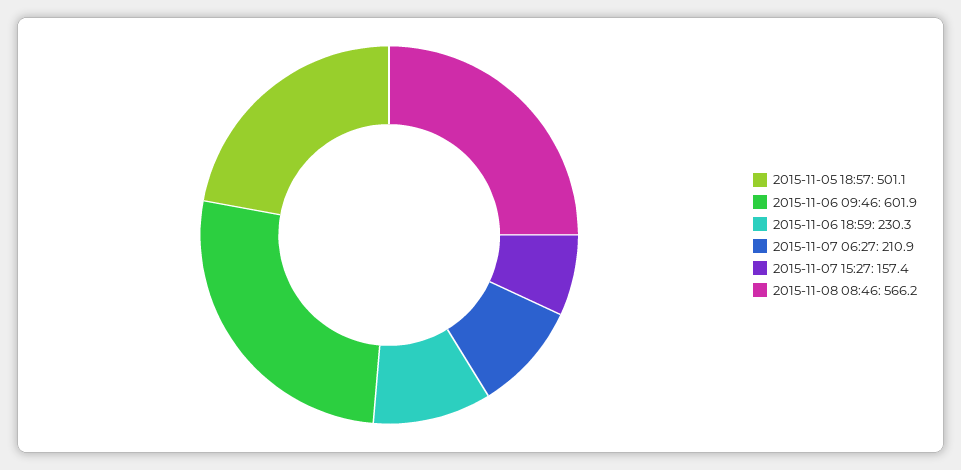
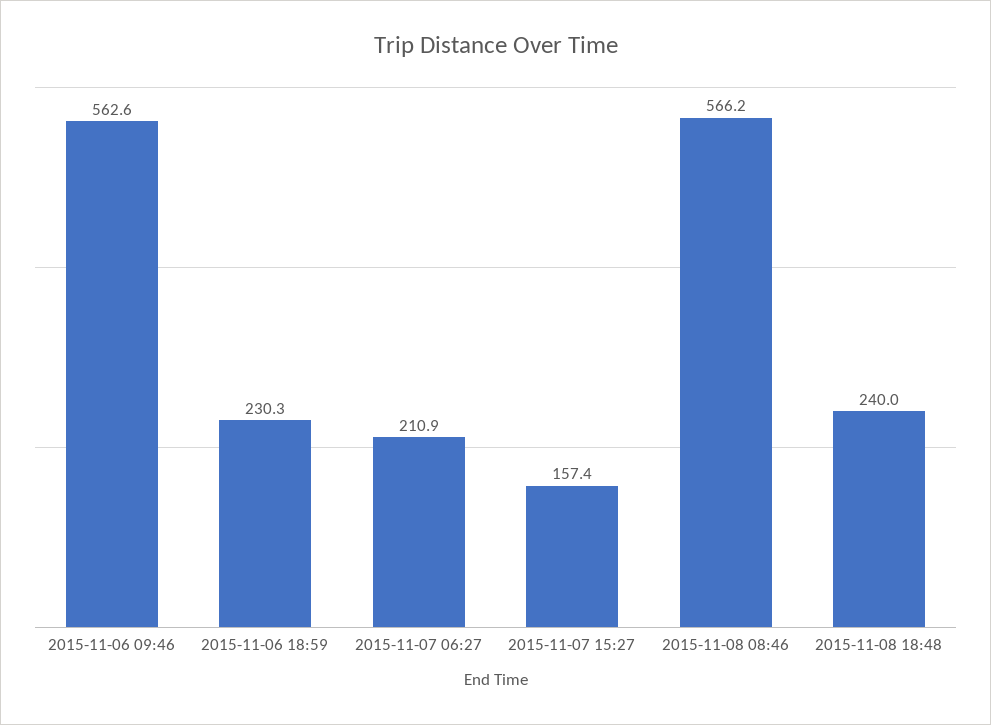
2015-11-05 18:57: 501.1 -> none
2015-11-06 09:46: 601.9 -> 562.6
2015-11-08 18:48: none -> 240

